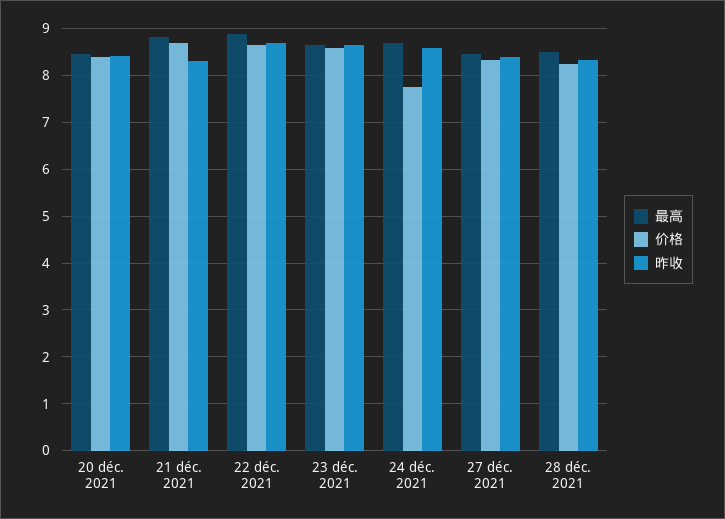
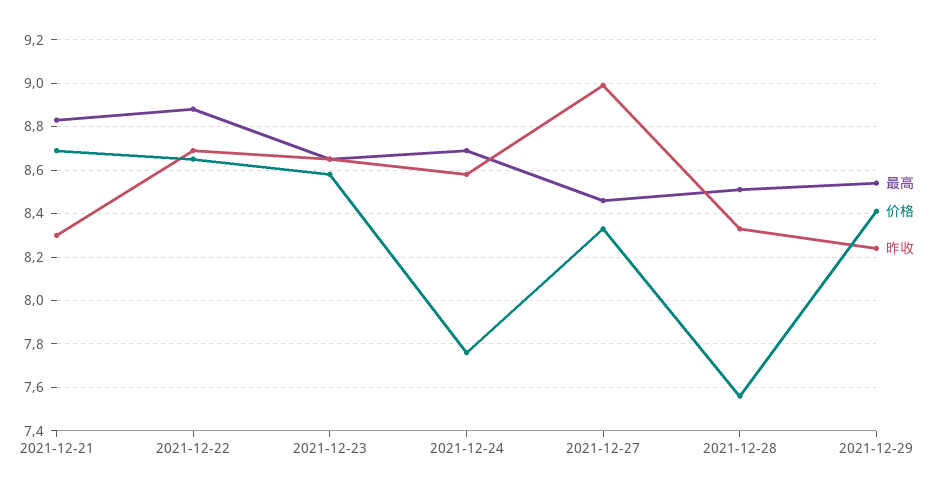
最高, 20 déc. 2021: 8.4 -> none
价格, 20 déc. 2021: 8.4 -> none
昨收, 20 déc. 2021: 8.4 -> none
昨收, 27 déc. 2021: 8.4 -> 9
价格, 28 déc. 2021: 8.2 -> 7.55
最高, 2021-12-29: none -> 8.55
价格, 2021-12-29: none -> 8.4
昨收, 2021-12-29: none -> 8.25

